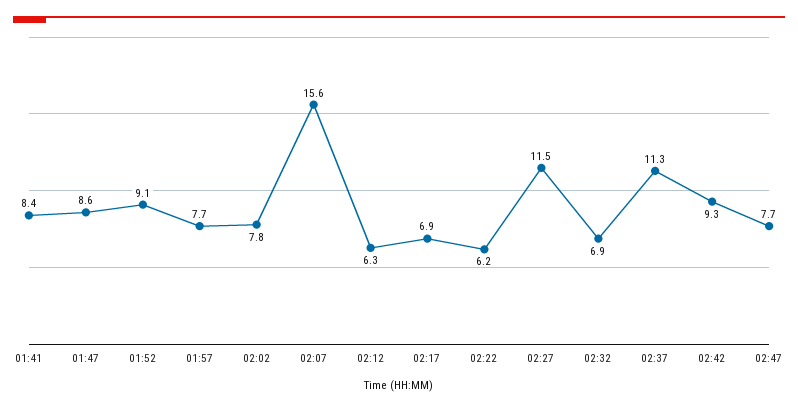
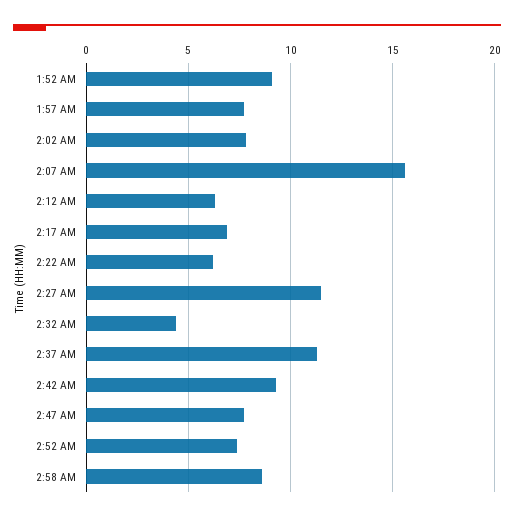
01:41: 8.4 -> none
01:47: 8.6 -> none
02:32: 6.9 -> 4.5
2:52 AM: none -> 7.5
2:58 AM: none -> 8.5

